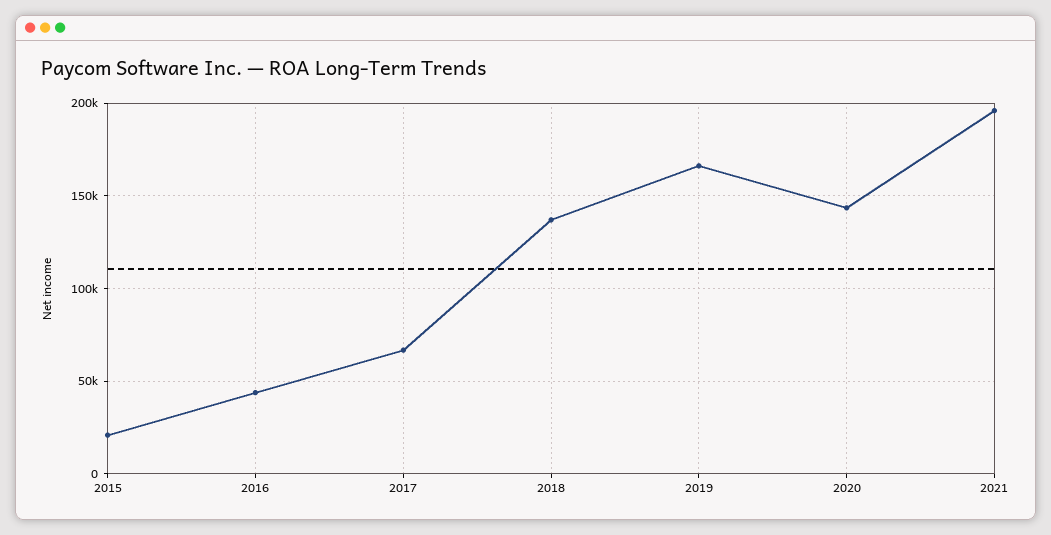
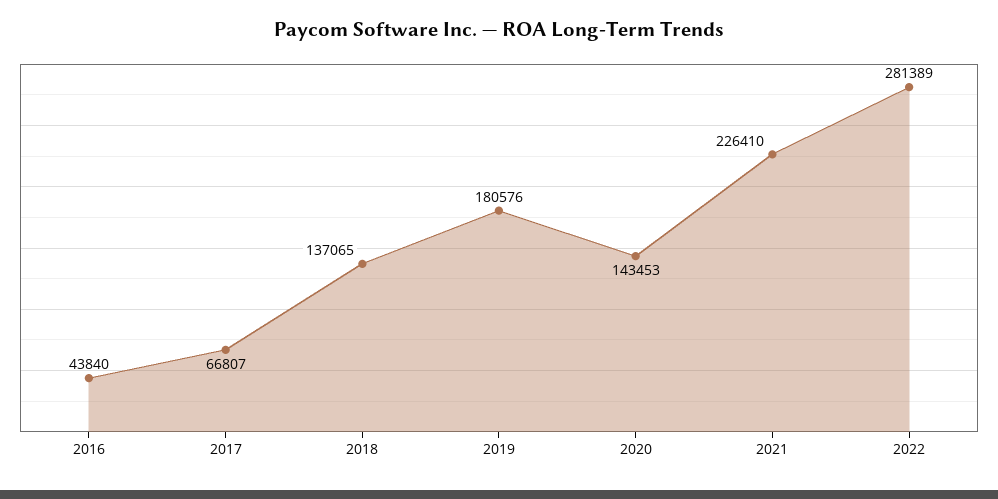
2015: 20000 -> none
2019: 165000 -> 180576
2021: 195000 -> 226410
2022: none -> 281389

